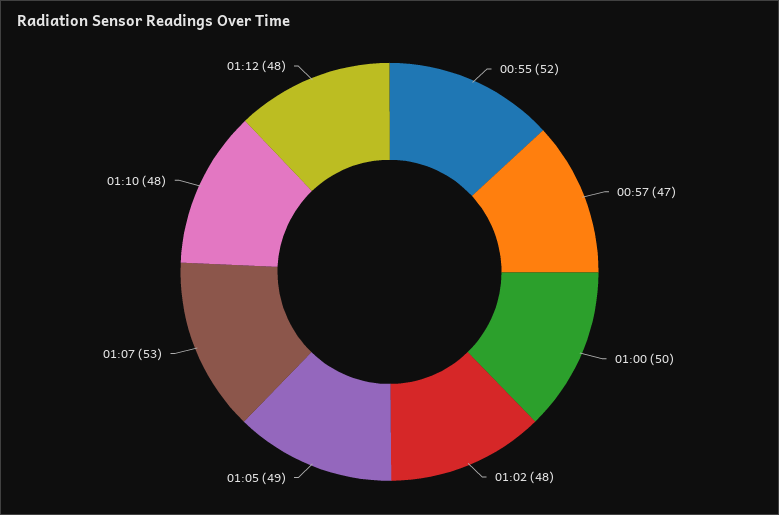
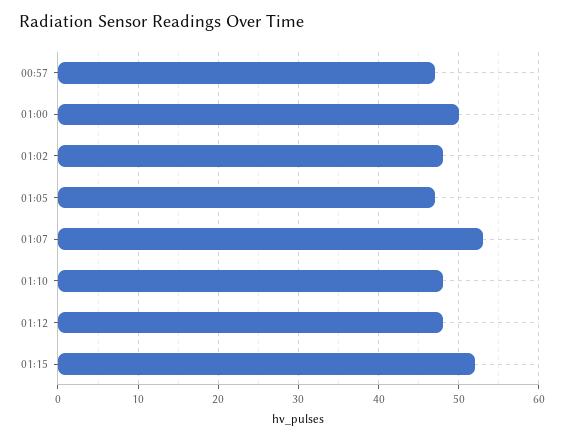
00:55: 52 -> none
01:05: 49 -> 47
01:15: none -> 52

